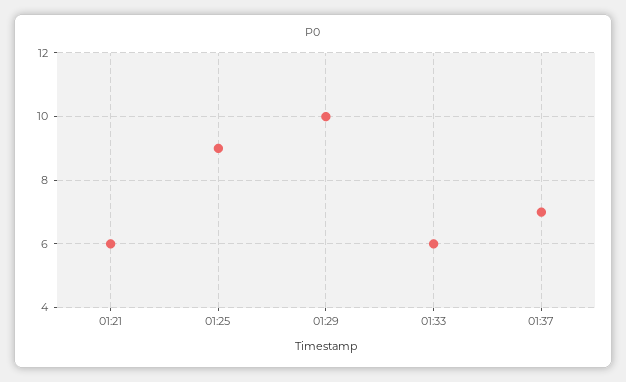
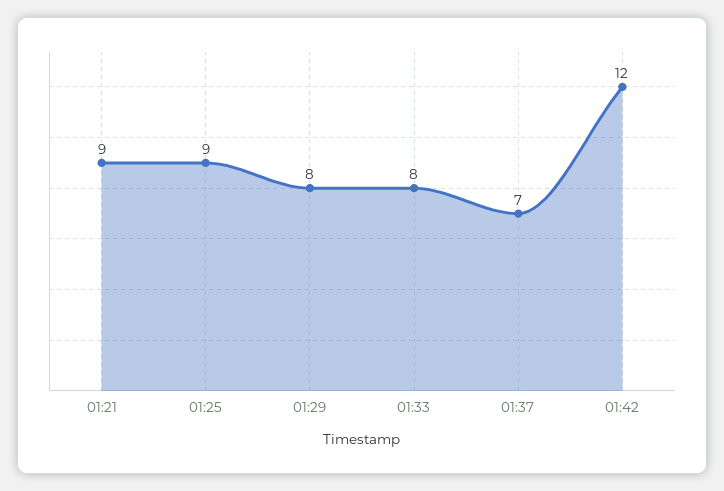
01:21: 6 -> 9
01:29: 10 -> 8
01:33: 6 -> 8
01:42: none -> 12

